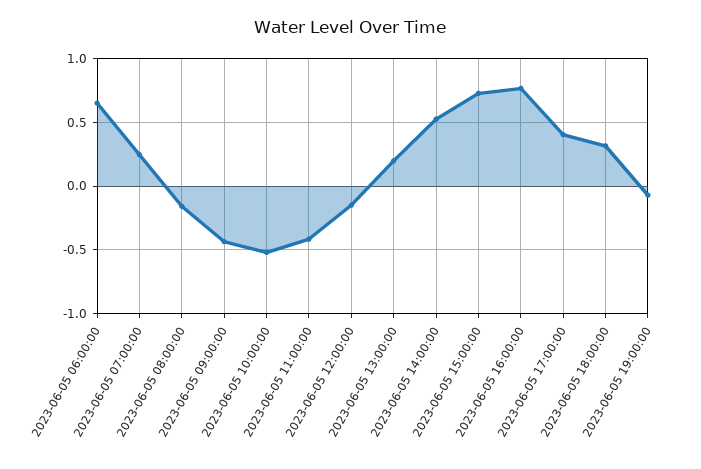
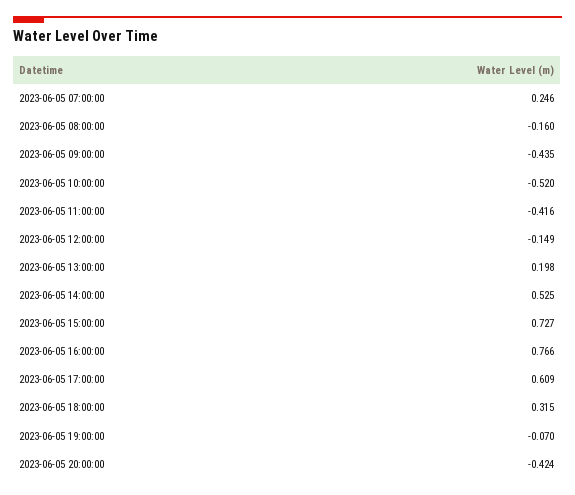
2023-06-05 06:00:00: 0.65 -> none
2023-06-05 17:00:00: 0.4 -> 0.609
2023-06-05 20:00:00: none -> -0.424

